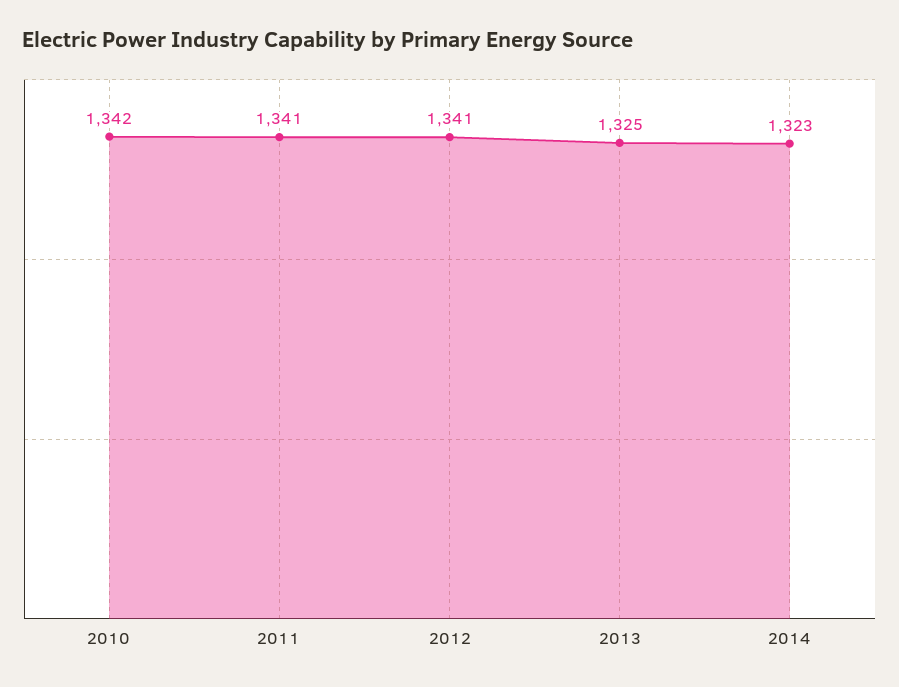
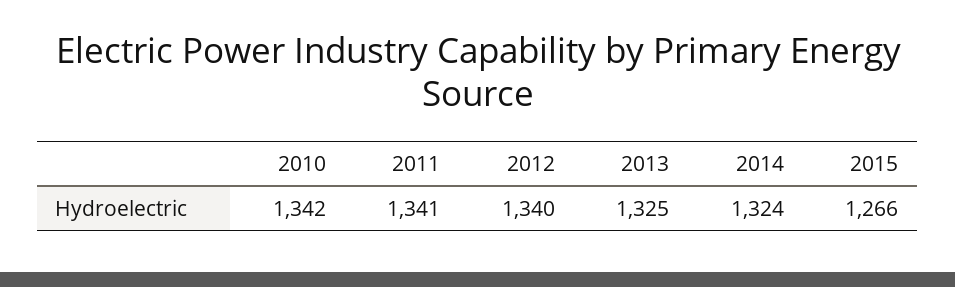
2012: 1341 -> 1340
2014: 1323 -> 1324
2015: none -> 1266

